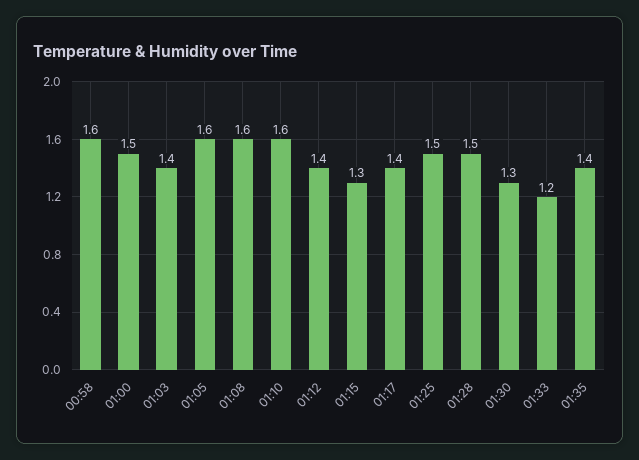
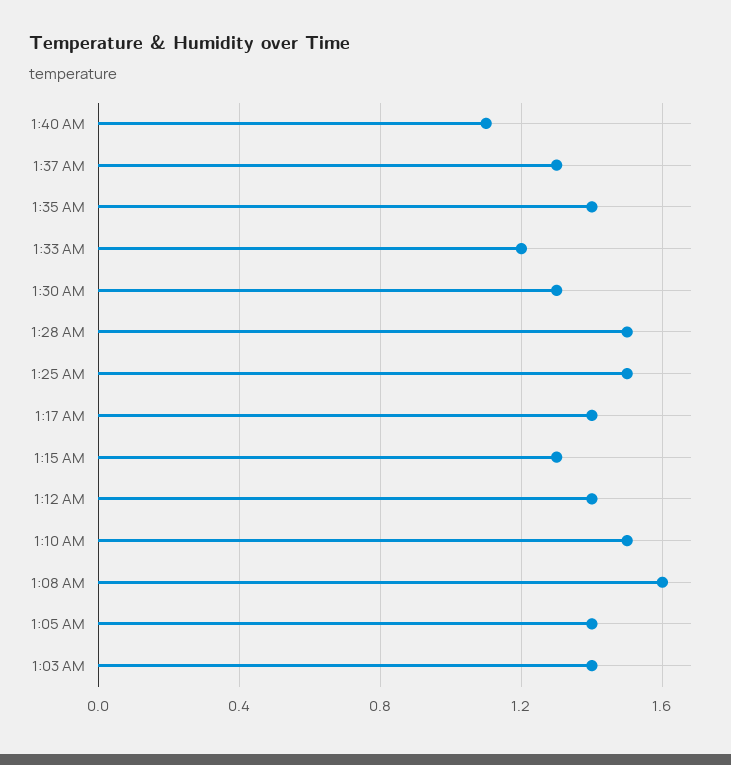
00:58: 1.6 -> none
01:00: 1.5 -> none
01:05: 1.6 -> 1.4
01:10: 1.6 -> 1.5
1:40 AM: none -> 1.1
1:37 AM: none -> 1.3

